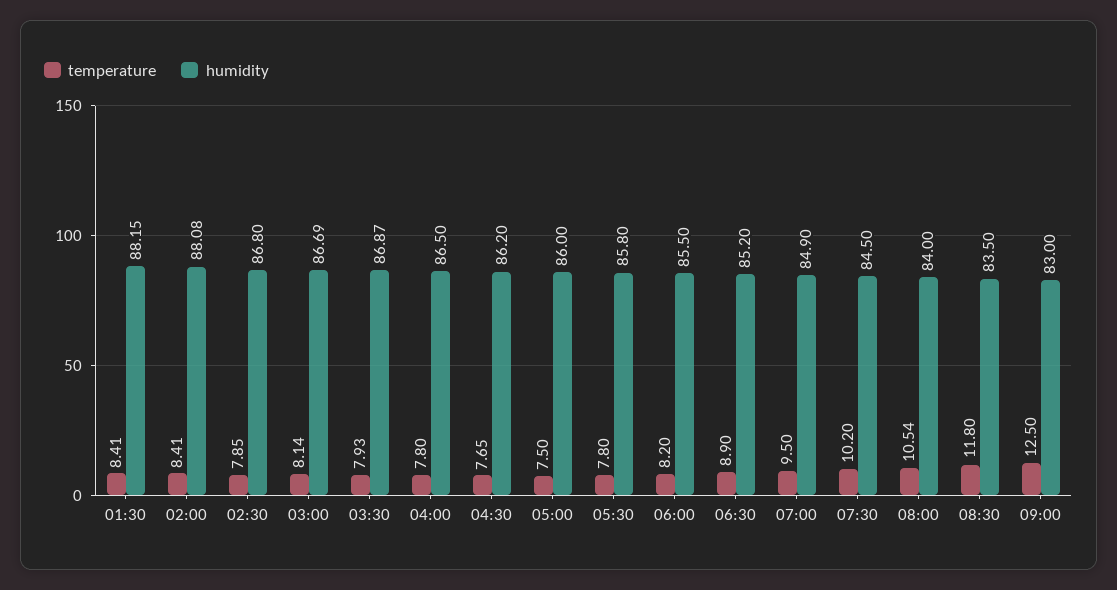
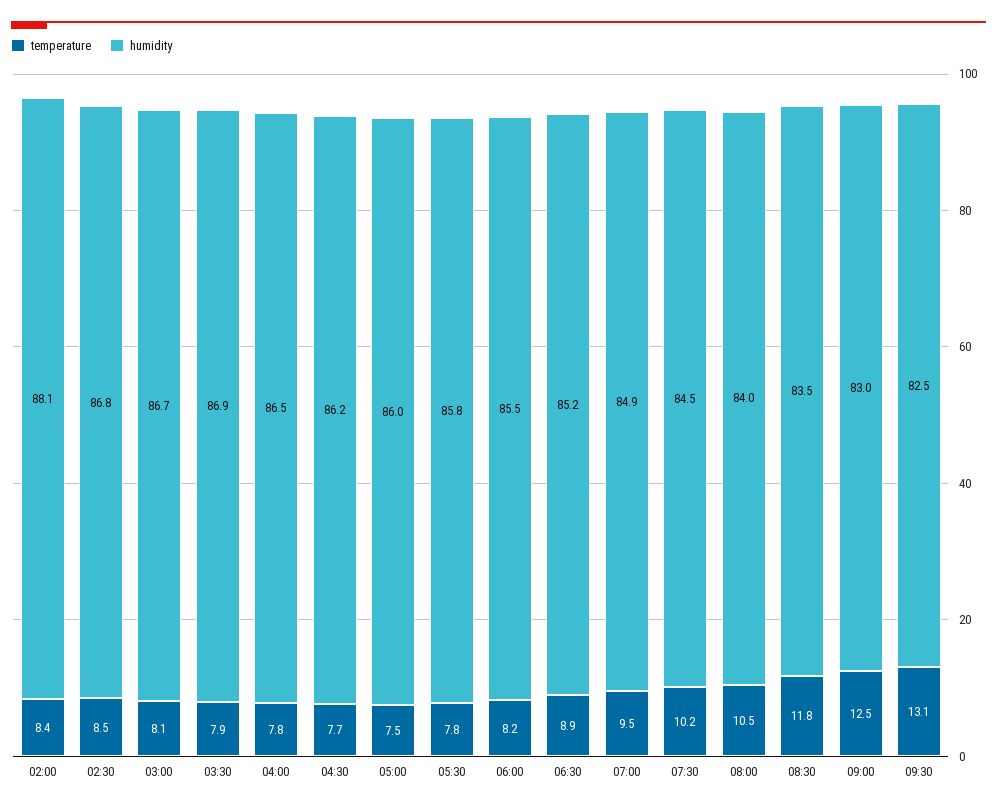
temperature, 01:30: 8.41 -> none
humidity, 01:30: 88.15 -> none
temperature, 02:30: 7.85 -> 8.5
temperature, 09:30: none -> 13.1
humidity, 09:30: none -> 82.5

